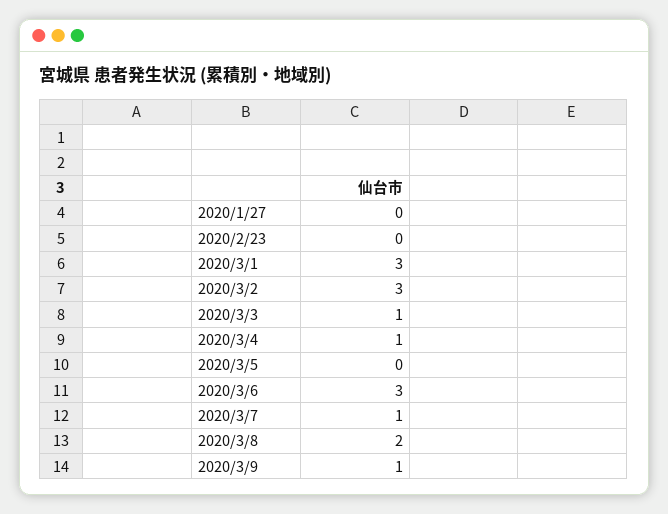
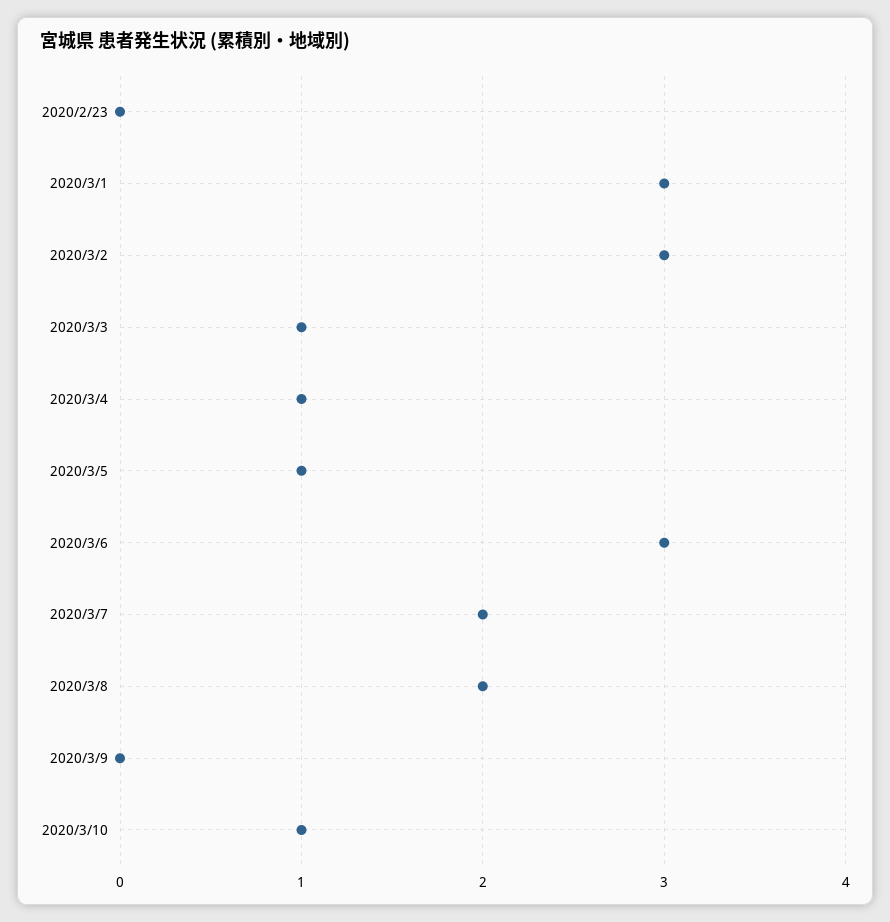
2020/1/27: 0 -> none
2020/3/5: 0 -> 1
2020/3/7: 1 -> 2
2020/3/9: 1 -> 0
2020/3/10: none -> 1

